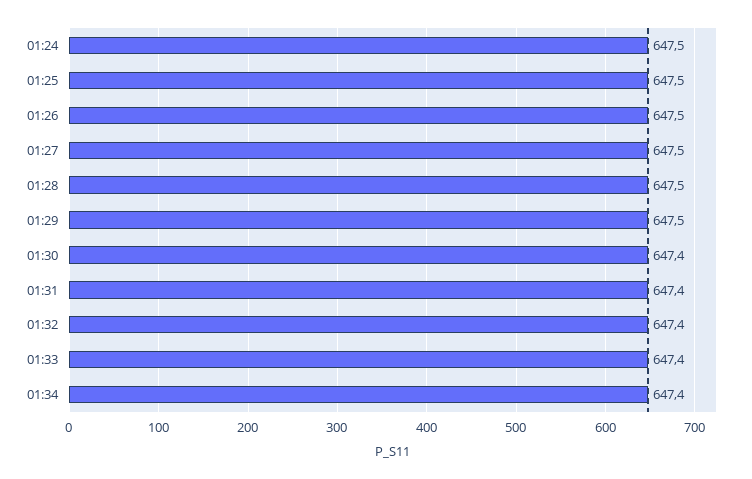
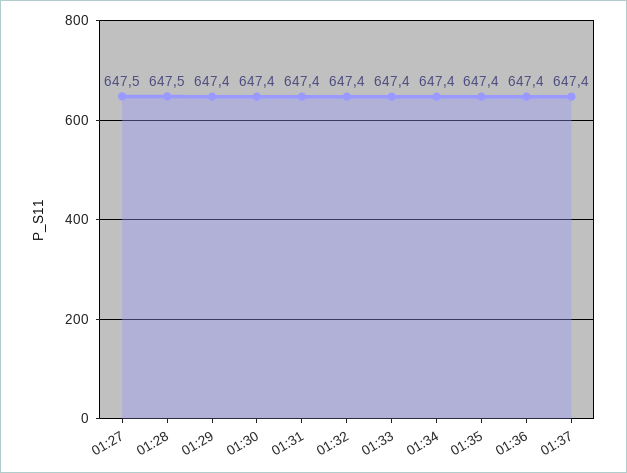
01:24: 647.5 -> none
01:25: 647.5 -> none
01:26: 647.5 -> none
01:29: 647.5 -> 647.4
01:35: none -> 647.4
01:36: none -> 647.4
01:37: none -> 647.4

